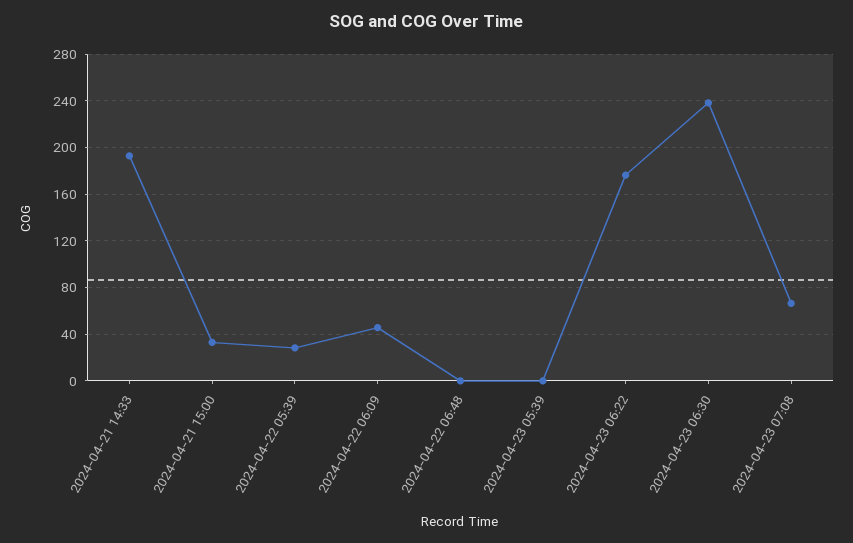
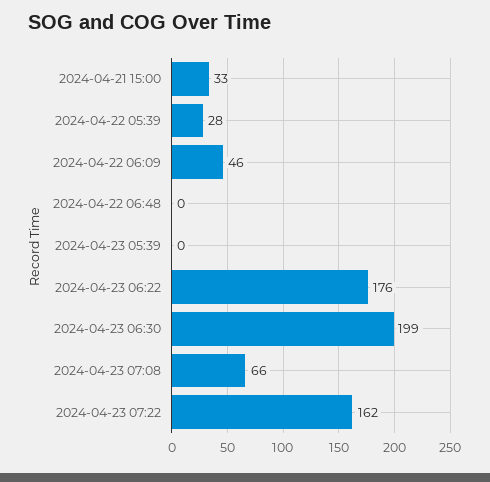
2024-04-21 14:33: 190 -> none
2024-04-23 06:30: 240 -> 199
2024-04-23 07:22: none -> 162

